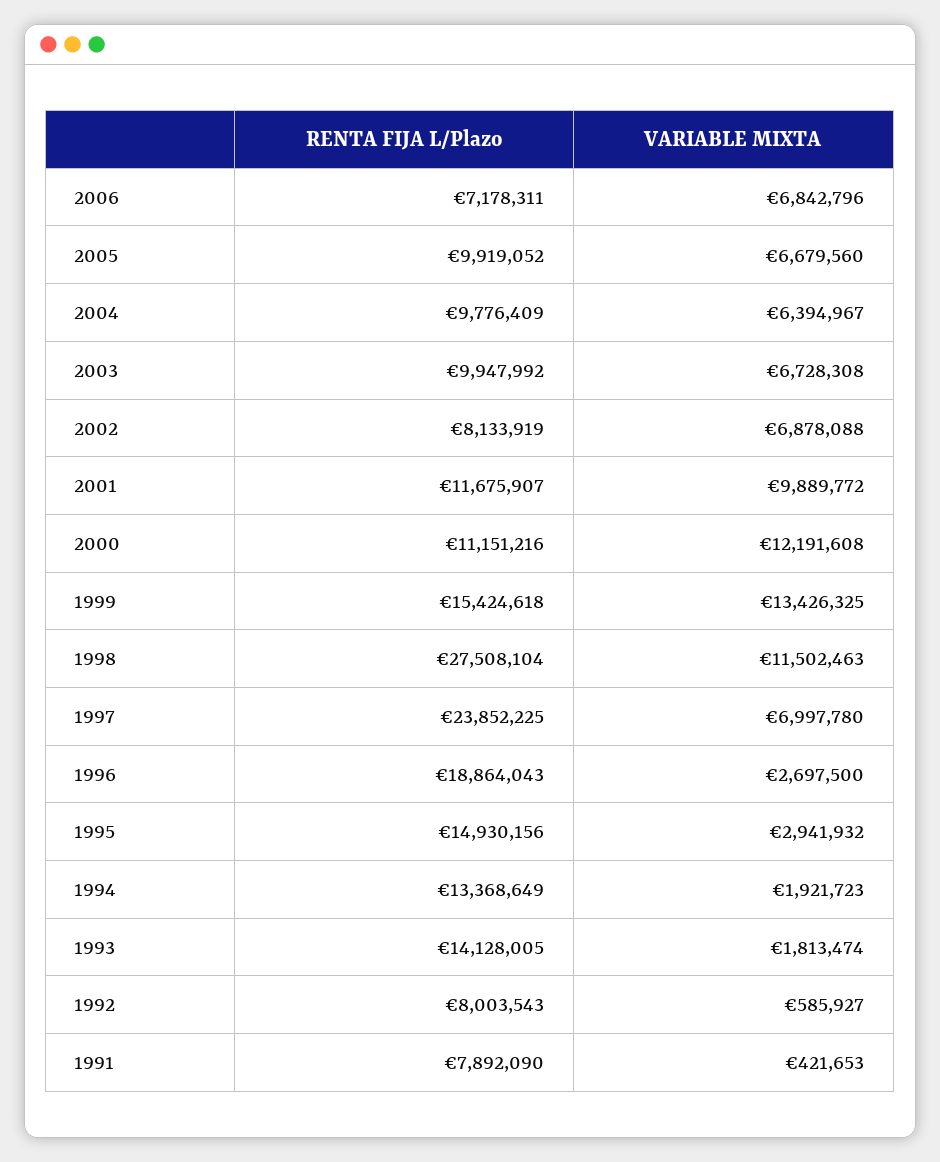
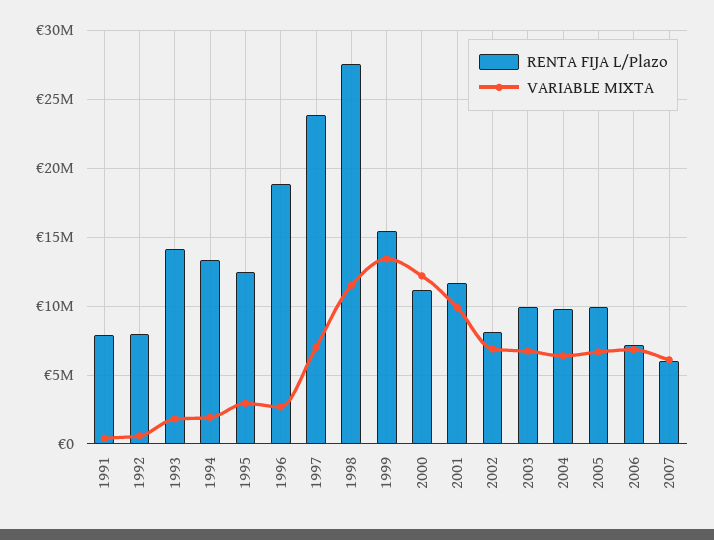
RENTA FIJA L/Plazo, 1995: 14930156 -> 12500000
RENTA FIJA L/Plazo, 2007: none -> 6000000
VARIABLE MIXTA, 2007: none -> 6000000

